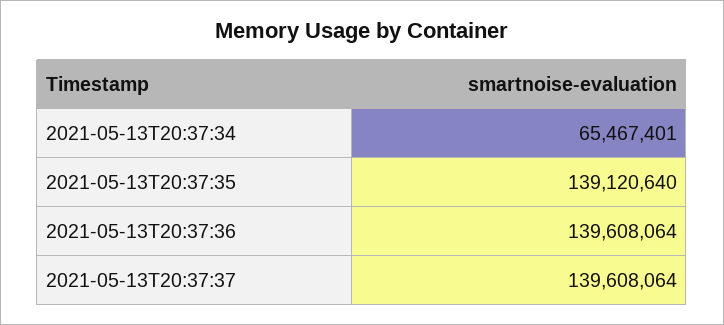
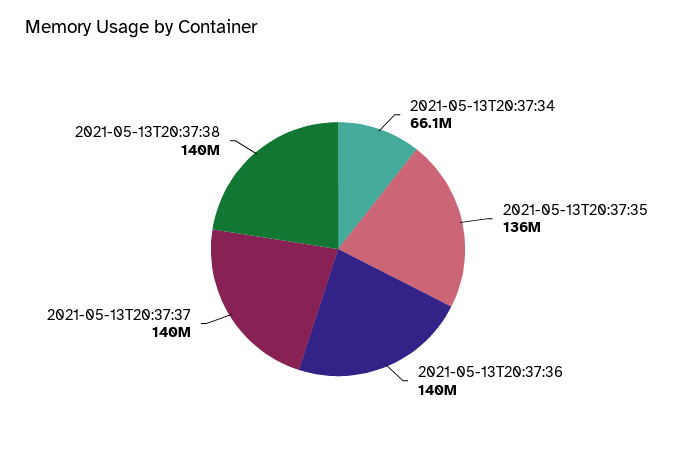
2021-05-13T20:37:34: 65467401 -> 66100000
2021-05-13T20:37:35: 139120640 -> 136000000
2021-05-13T20:37:38: none -> 140000000

